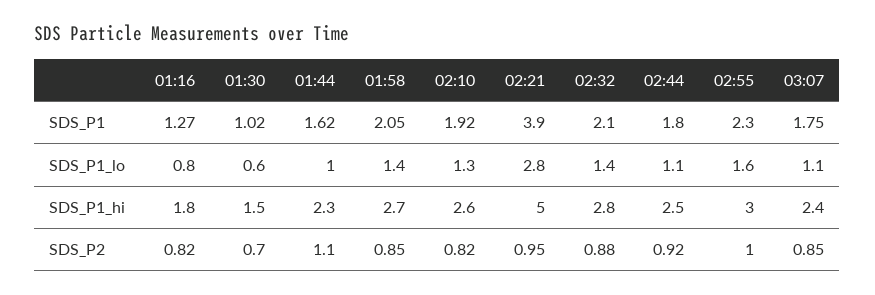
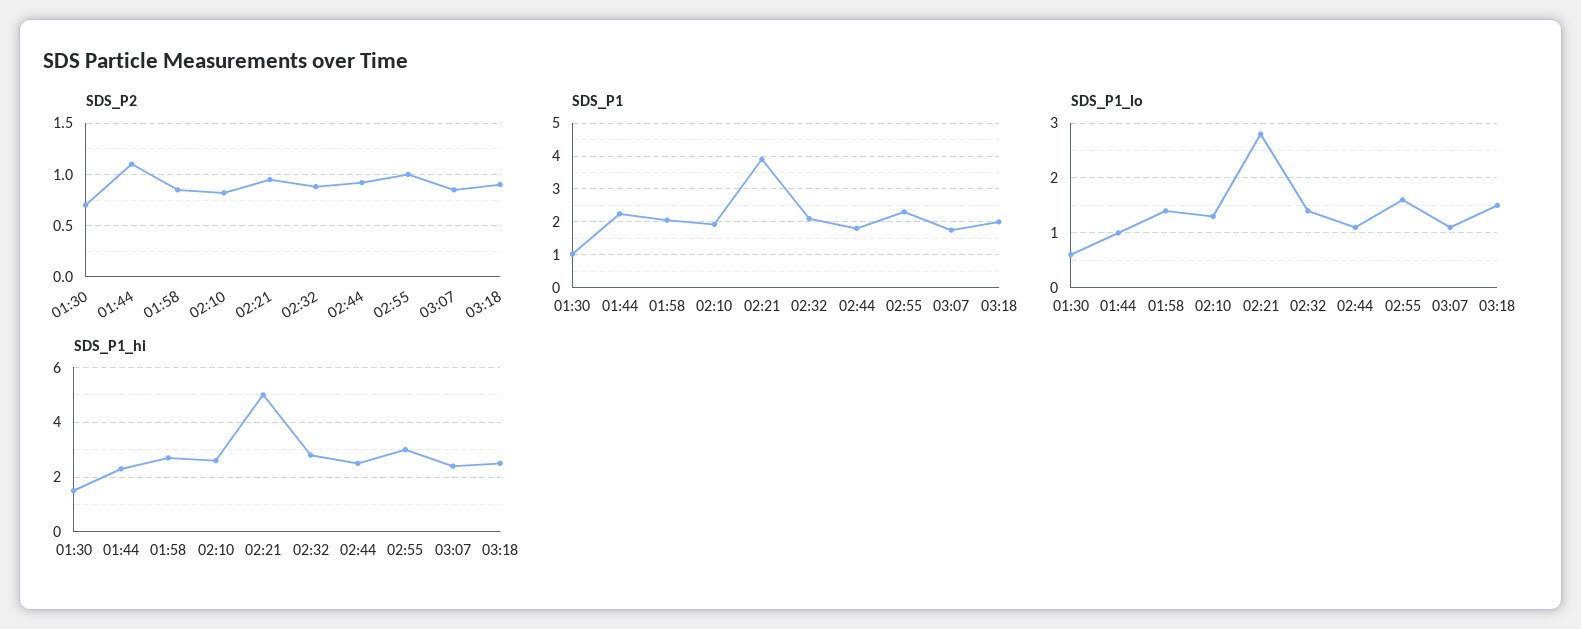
SDS_P1, 01:16: 1.27 -> none
SDS_P1, 01:44: 1.62 -> 2.2
SDS_P1_lo, 01:16: 0.8 -> none
SDS_P1_hi, 01:16: 1.8 -> none
SDS_P2, 01:16: 0.82 -> none
SDS_P2, 03:18: none -> 0.9
SDS_P1, 03:18: none -> 2
SDS_P1_lo, 03:18: none -> 1.5
SDS_P1_hi, 03:18: none -> 2.5

